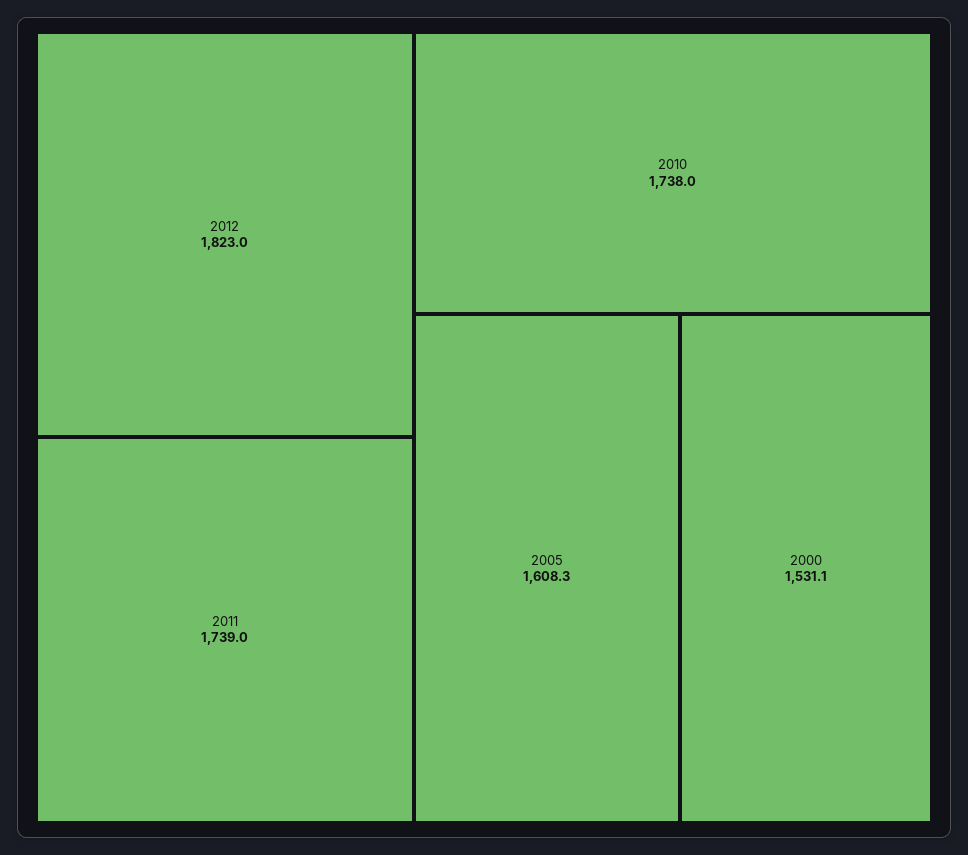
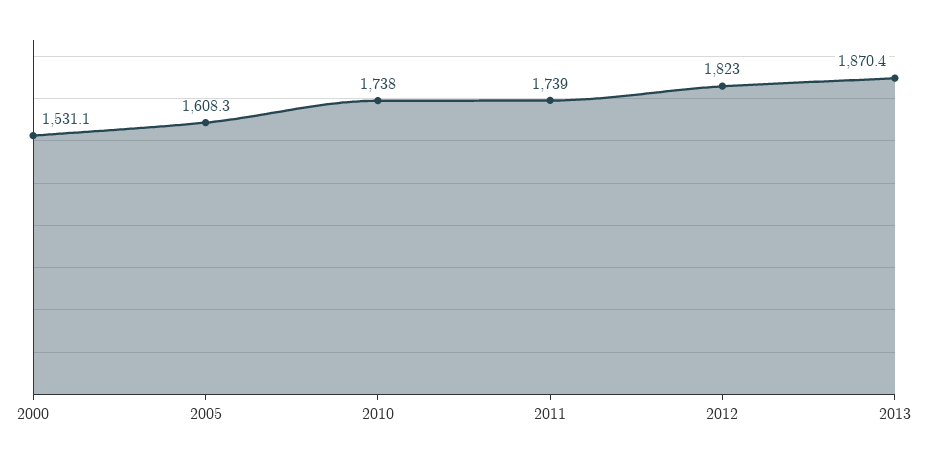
2013: none -> 1870.4

